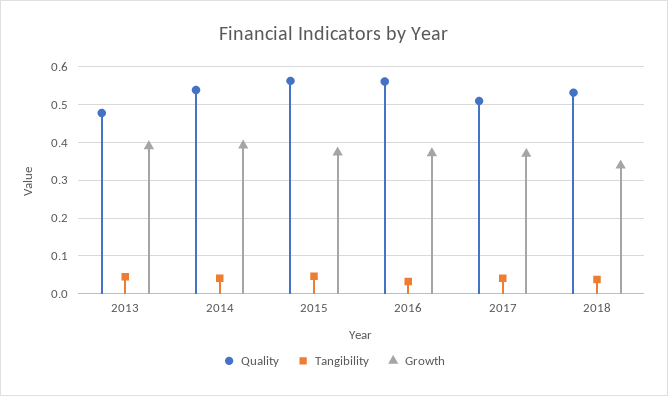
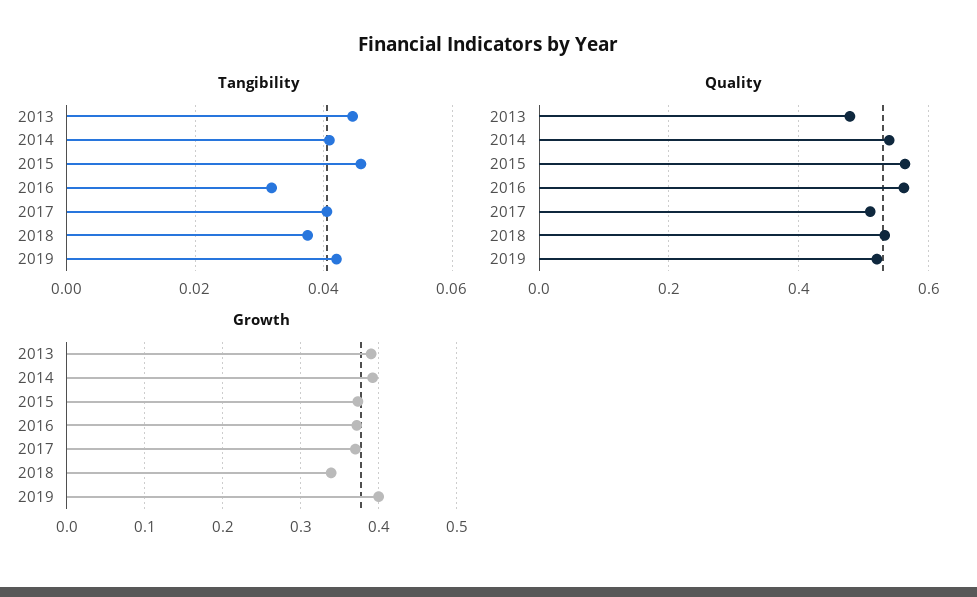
Tangibility, 2019: none -> 0.042
Quality, 2019: none -> 0.52
Growth, 2019: none -> 0.4

